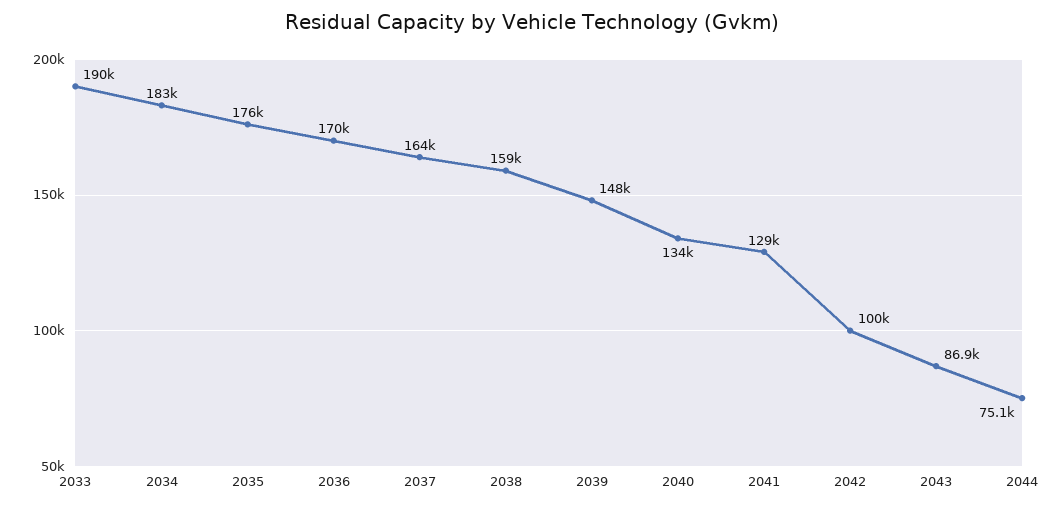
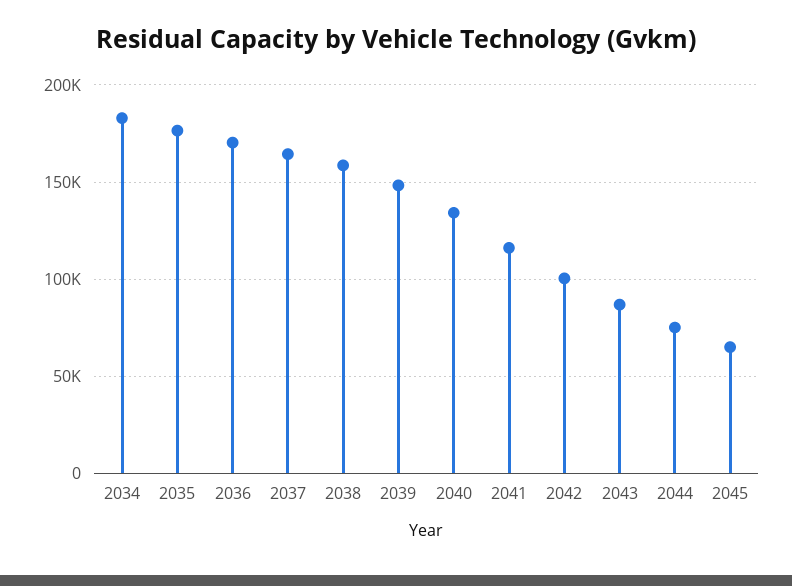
2033: 190000 -> none
2041: 129000 -> 115000
2045: none -> 65000

